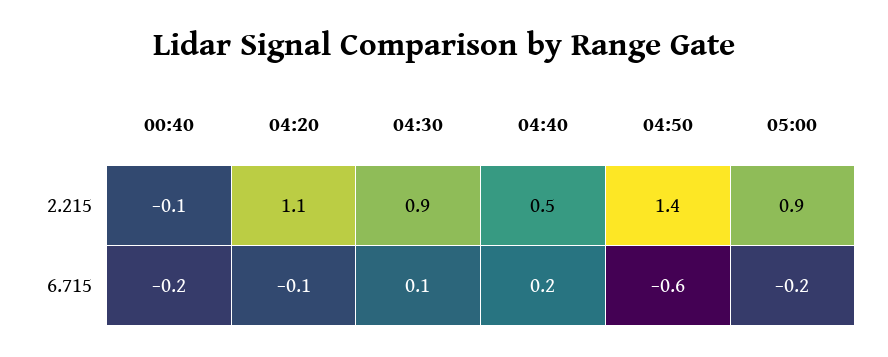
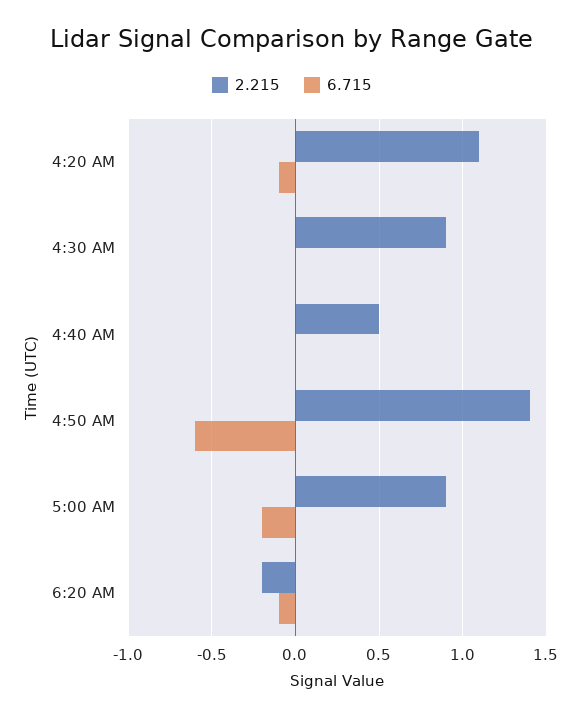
2.215, 00:40: -0.1 -> none
6.715, 00:40: -0.2 -> none
6.715, 04:30: 0.1 -> 0
6.715, 04:40: 0.2 -> 0
2.215, 6:20 AM: none -> -0.2
6.715, 6:20 AM: none -> -0.1

